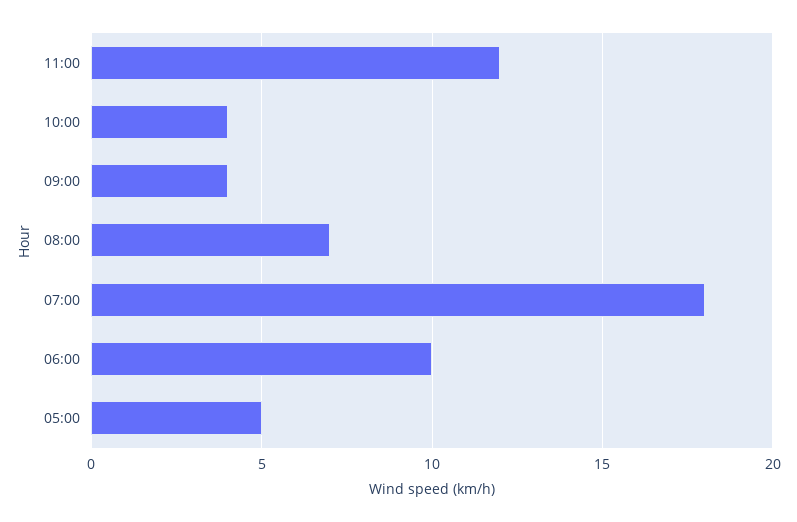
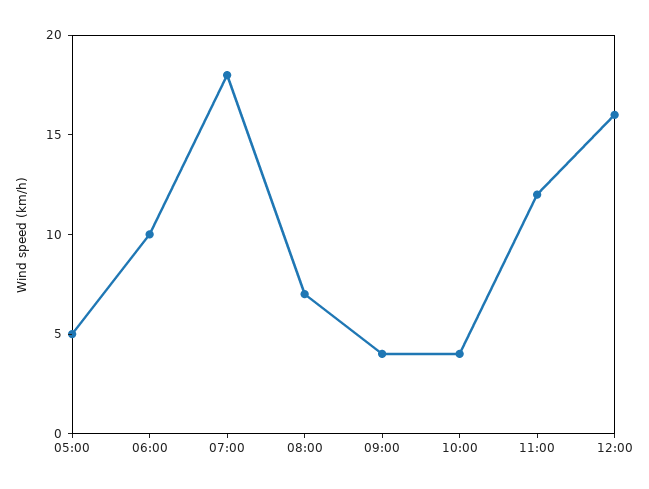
12:00: none -> 16

